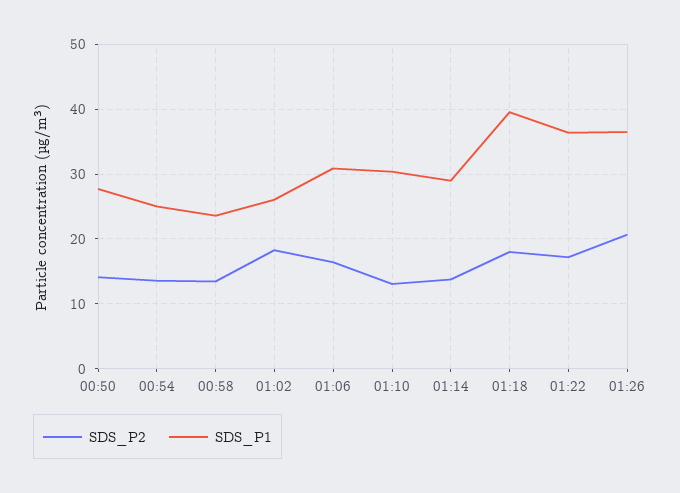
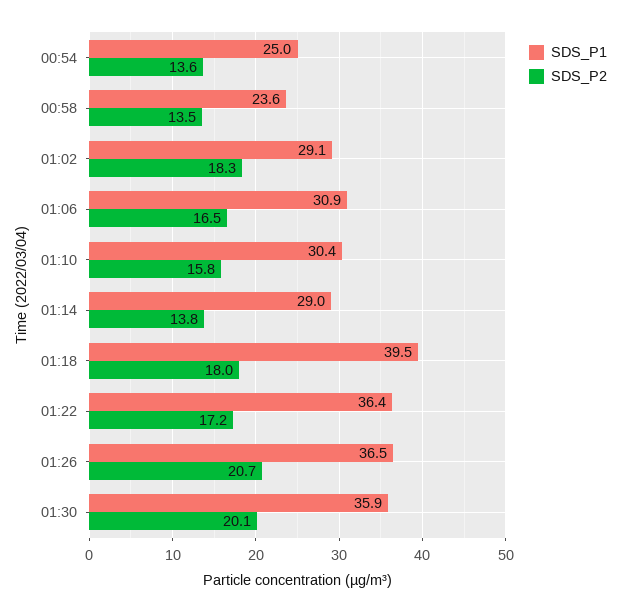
SDS_P2, 00:50: 14 -> none
SDS_P1, 00:50: 28 -> none
SDS_P1, 01:02: 26 -> 29.1
SDS_P2, 01:10: 13 -> 15.8
SDS_P1, 01:30: none -> 35.9
SDS_P2, 01:30: none -> 20.1

